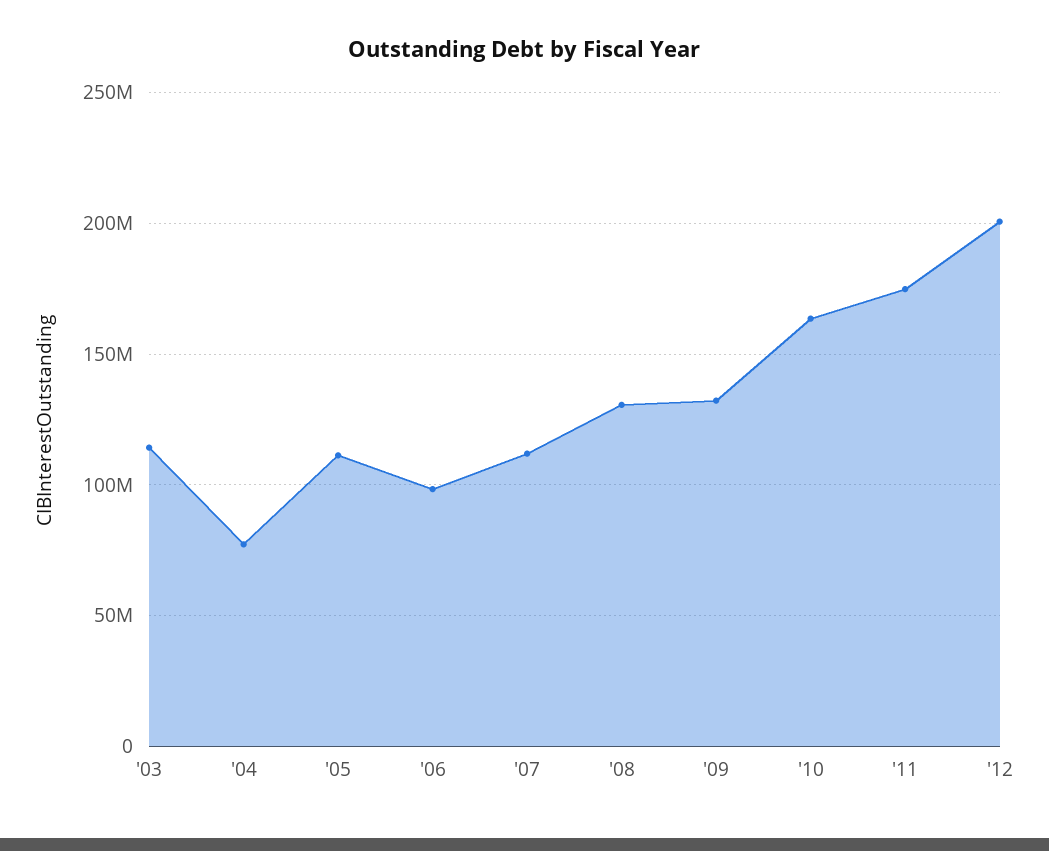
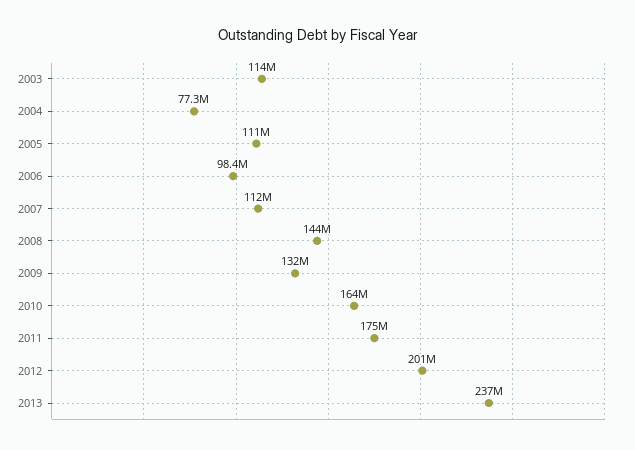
'08: 130000000 -> 144000000
2013: none -> 237000000

